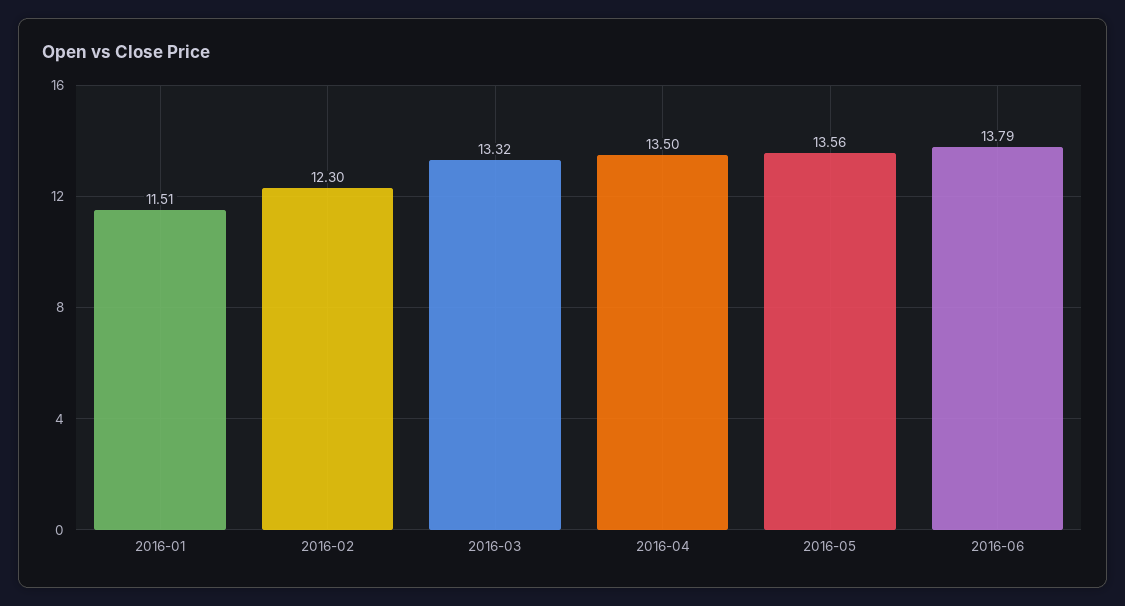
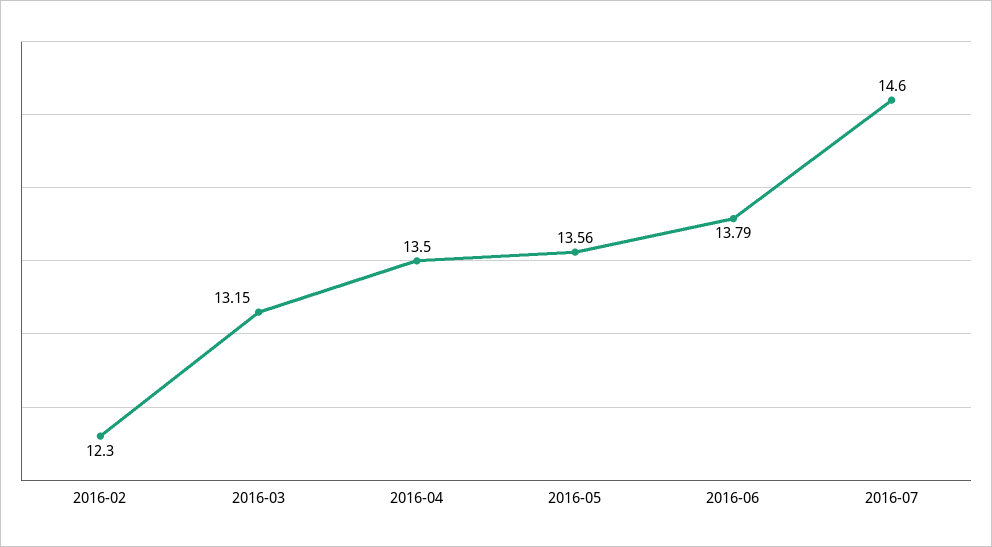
2016-01: 11.51 -> none
2016-03: 13.32 -> 13.15
2016-07: none -> 14.6

